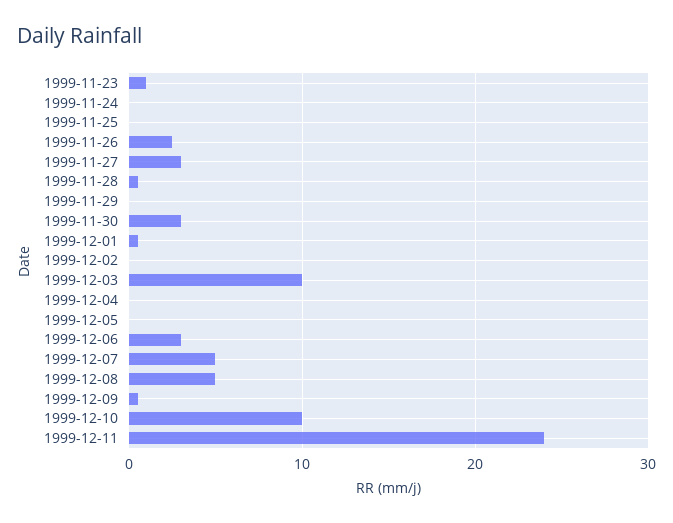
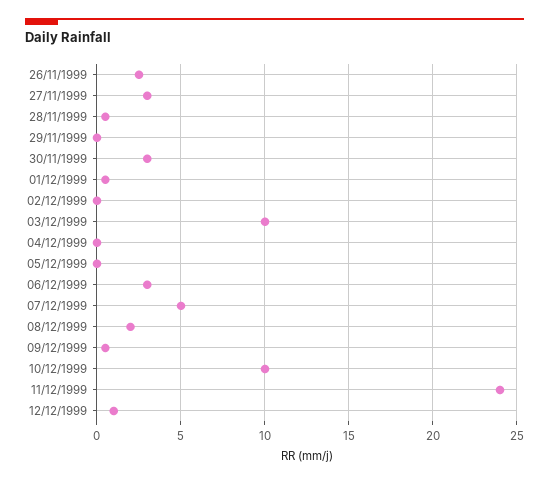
1999-11-23: 1 -> none
1999-11-24: 0 -> none
1999-11-25: 0 -> none
1999-12-08: 5 -> 2
12/12/1999: none -> 1

